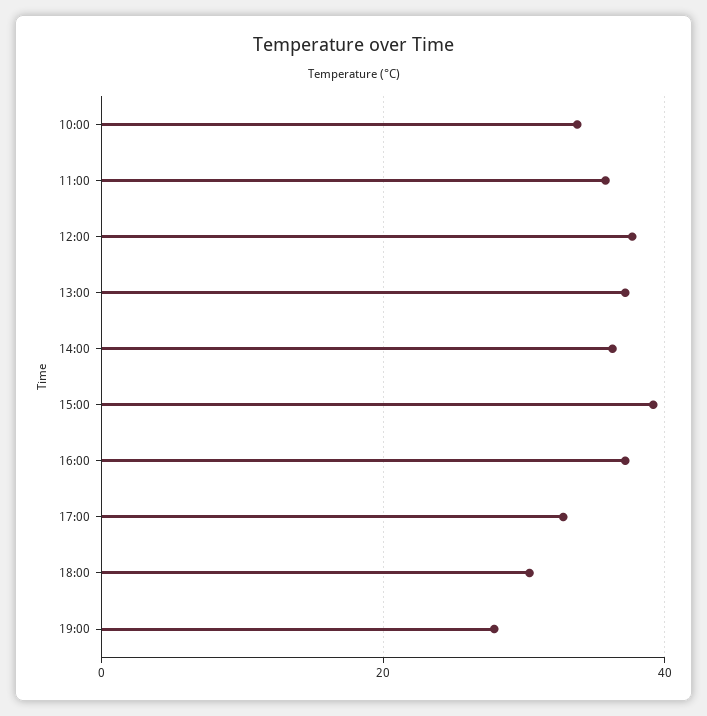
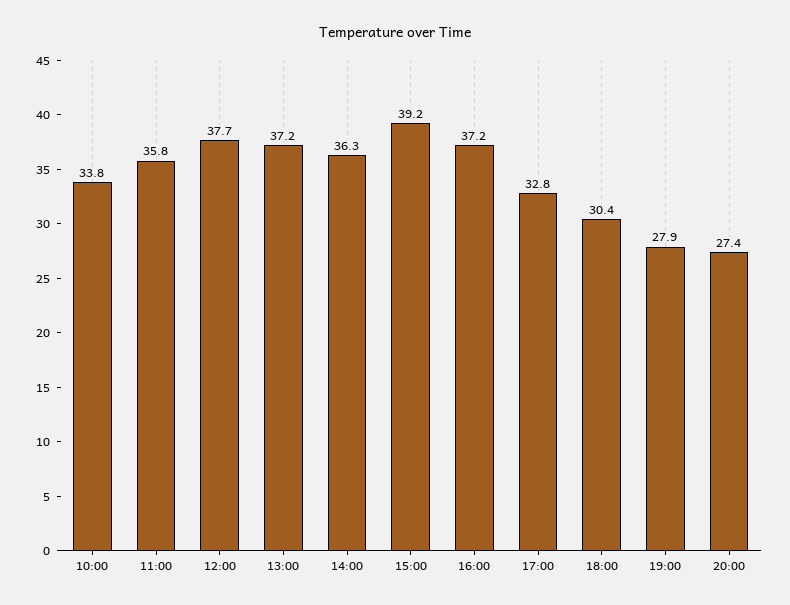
20:00: none -> 27.4

